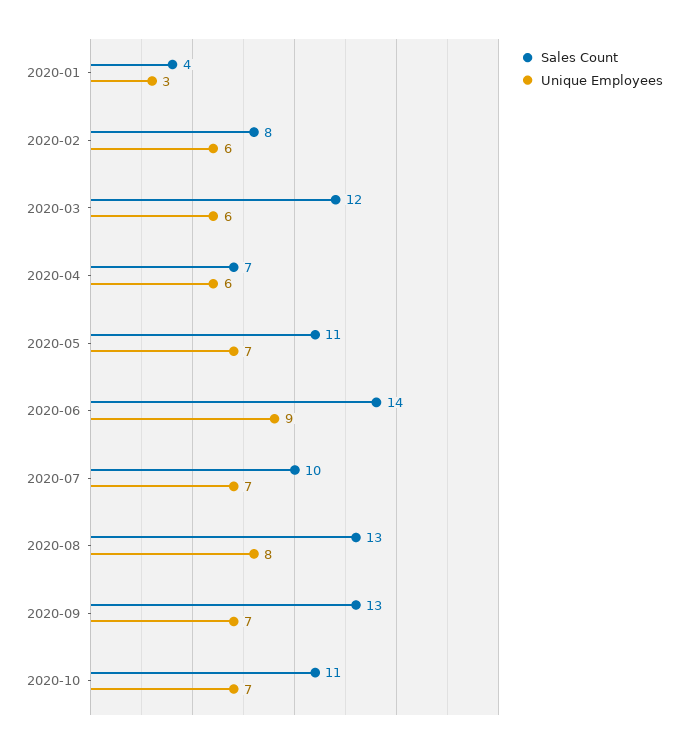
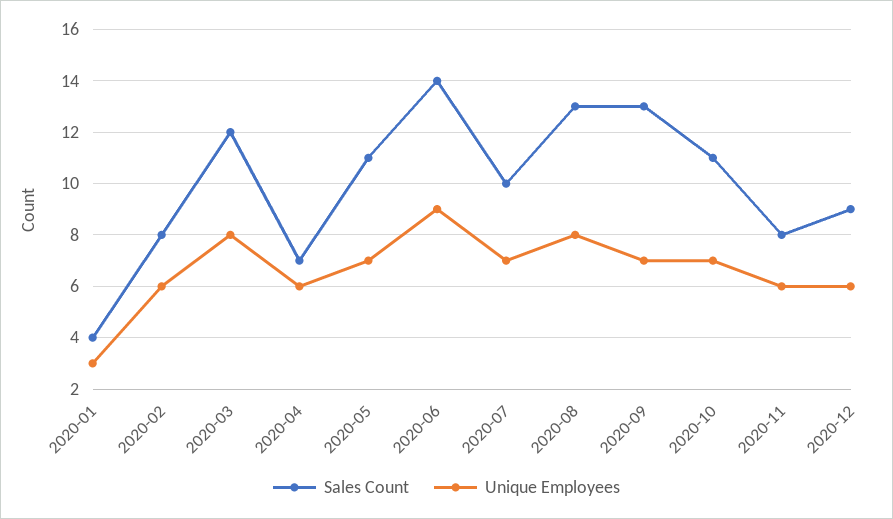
Unique Employees, 2020-03: 6 -> 8
Sales Count, 2020-11: none -> 8
Unique Employees, 2020-11: none -> 6
Sales Count, 2020-12: none -> 9
Unique Employees, 2020-12: none -> 6

